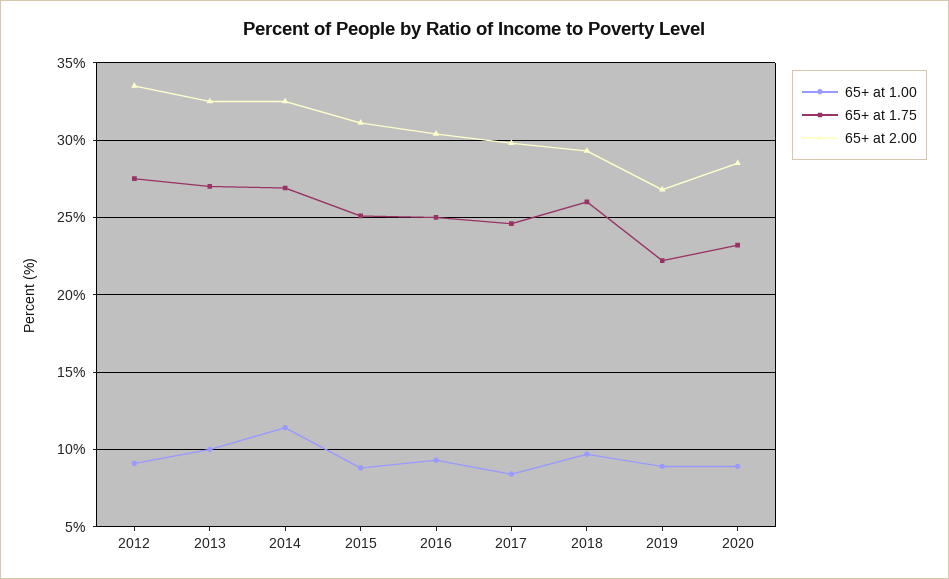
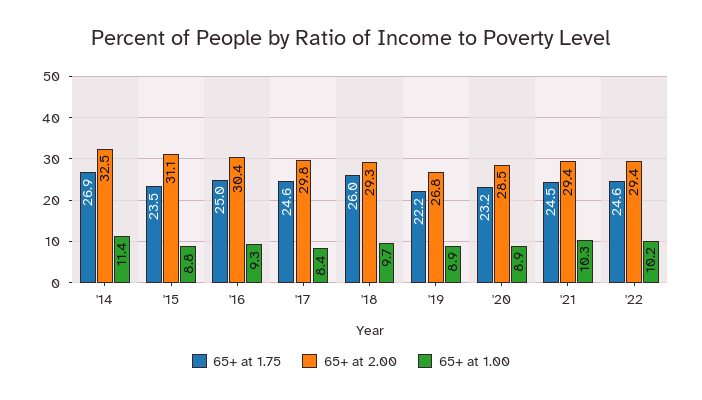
65+ at 1.00, 2012: 9 -> none
65+ at 1.75, 2012: 27.5 -> none
65+ at 2.00, 2012: 33.5 -> none
65+ at 1.00, 2013: 10 -> none
65+ at 1.75, 2013: 27 -> none
65+ at 2.00, 2013: 32.5 -> none
65+ at 1.75, 2015: 25 -> 23.5
65+ at 1.75, '21: none -> 24.5
65+ at 2.00, '21: none -> 29.4
65+ at 1.00, '21: none -> 10.3
65+ at 1.75, '22: none -> 24.6
65+ at 2.00, '22: none -> 29.4
65+ at 1.00, '22: none -> 10.2

